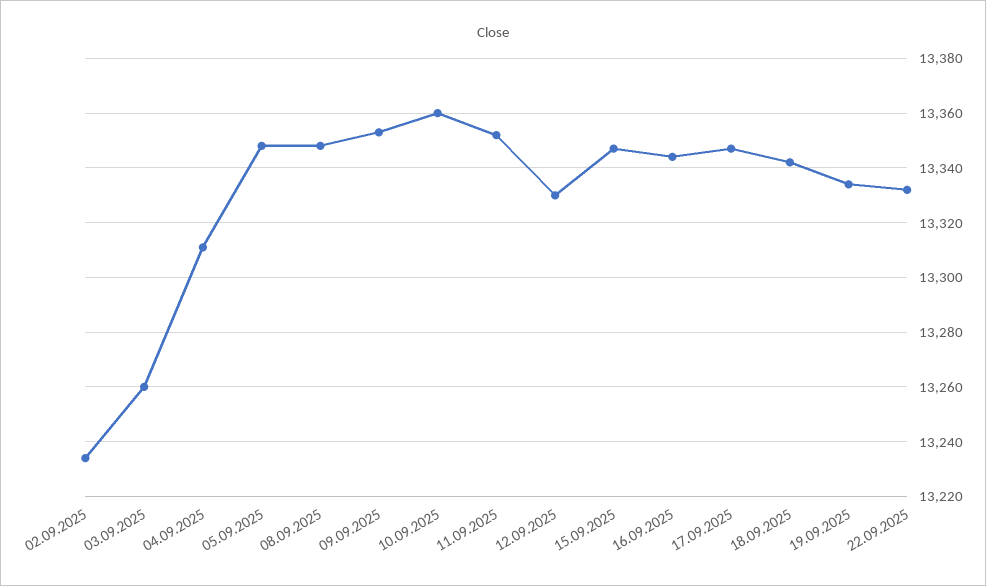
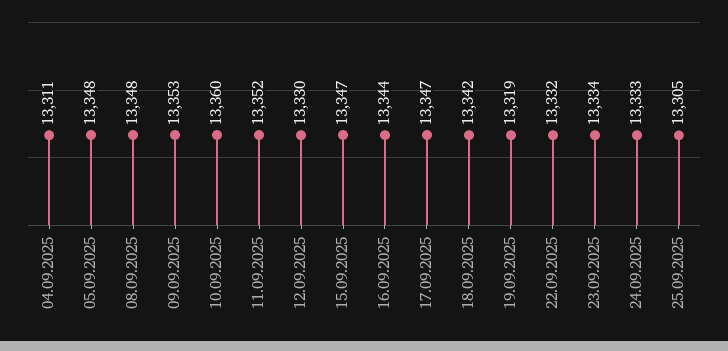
02.09.2025: 13235 -> none
03.09.2025: 13260 -> none
19.09.2025: 13335 -> 13319
23.09.2025: none -> 13334
24.09.2025: none -> 13333
25.09.2025: none -> 13305

